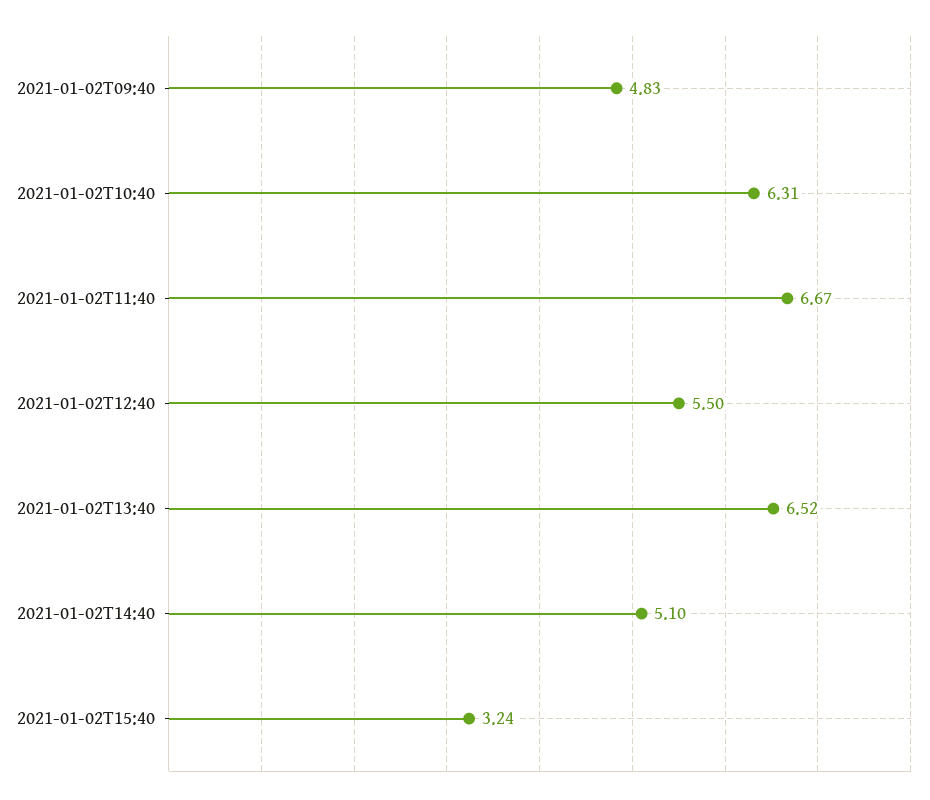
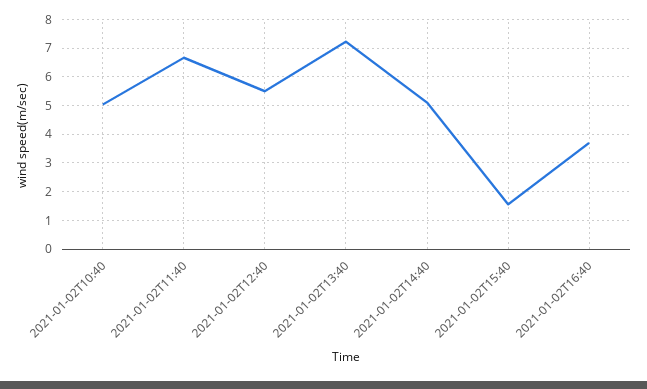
2021-01-02T09:40: 4.83 -> none
2021-01-02T10:40: 6.31 -> 5
2021-01-02T13:40: 6.52 -> 7.25
2021-01-02T15:40: 3.24 -> 1.5
2021-01-02T16:40: none -> 3.75

